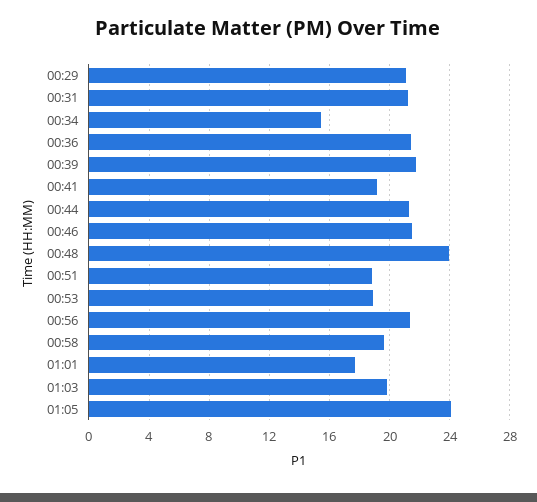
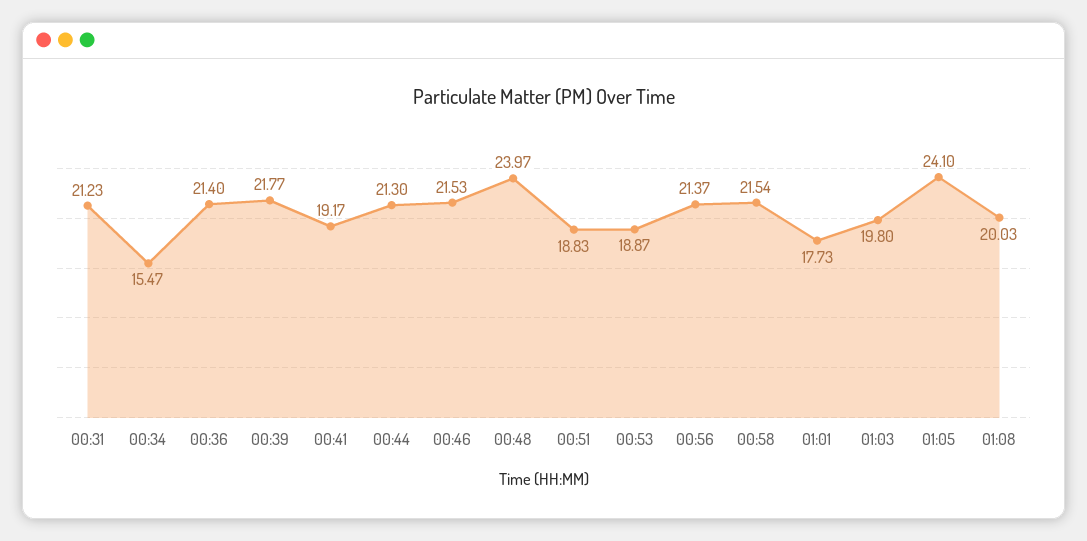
00:29: 21 -> none
00:58: 19.5 -> 21.54
01:08: none -> 20.03

